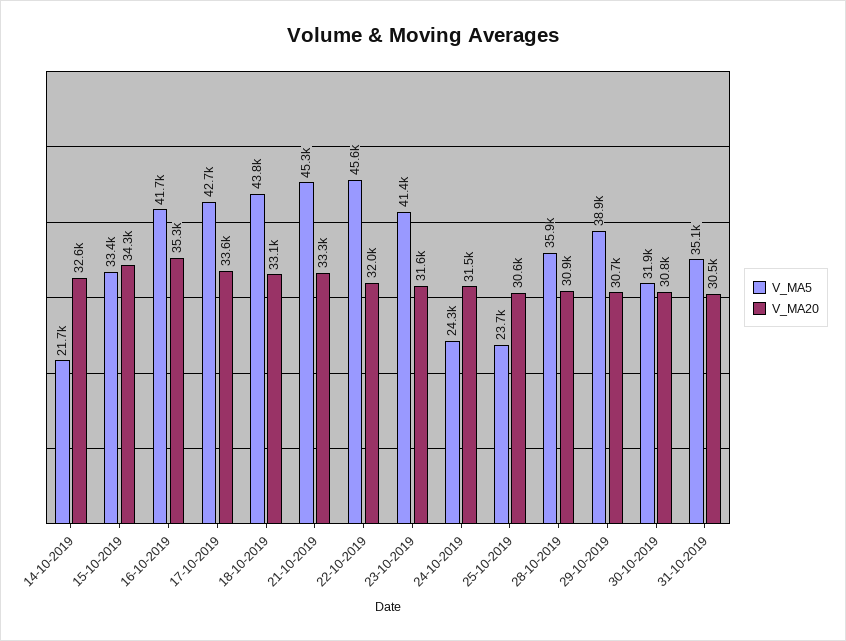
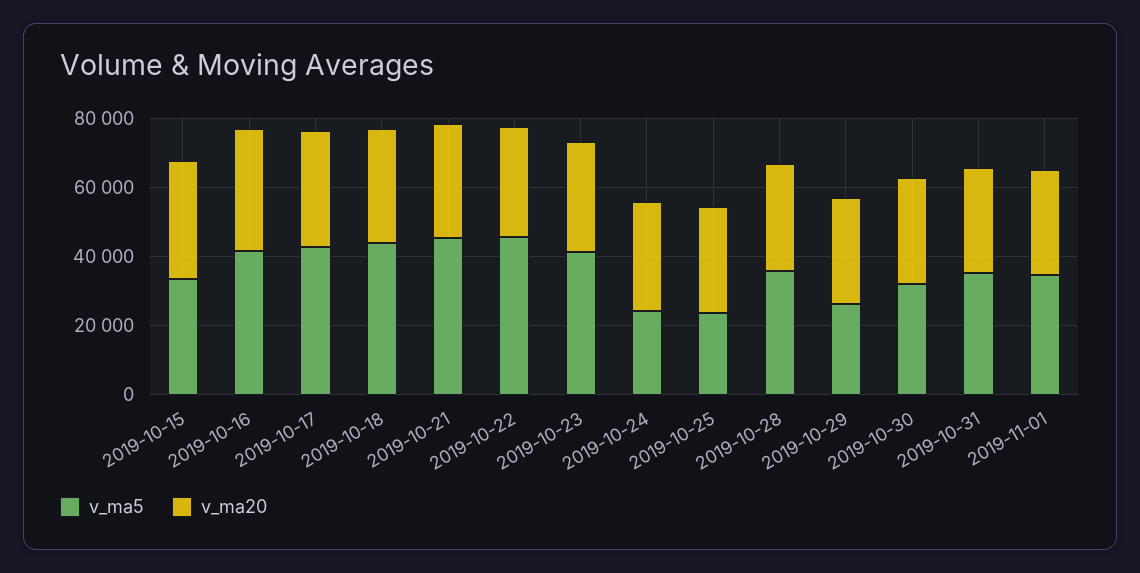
V_MA5, 14-10-2019: 21700 -> none
V_MA20, 14-10-2019: 32600 -> none
V_MA5, 29-10-2019: 38900 -> 25000
V_MA5, 2019-11-01: none -> 35000
V_MA20, 2019-11-01: none -> 30000

